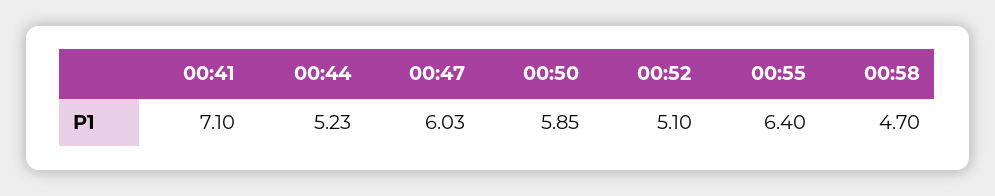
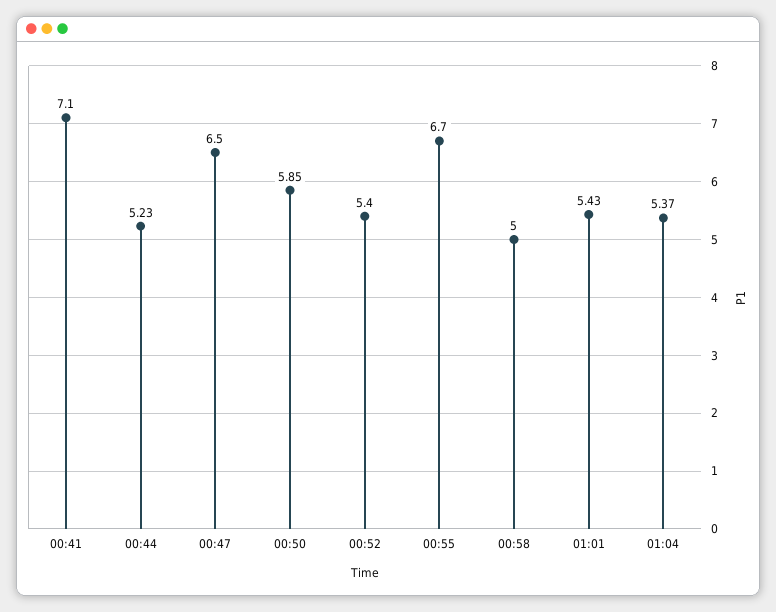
00:47: 6.03 -> 6.5
00:52: 5.1 -> 5.4
00:55: 6.4 -> 6.7
00:58: 4.7 -> 5
01:01: none -> 5.43
01:04: none -> 5.37

